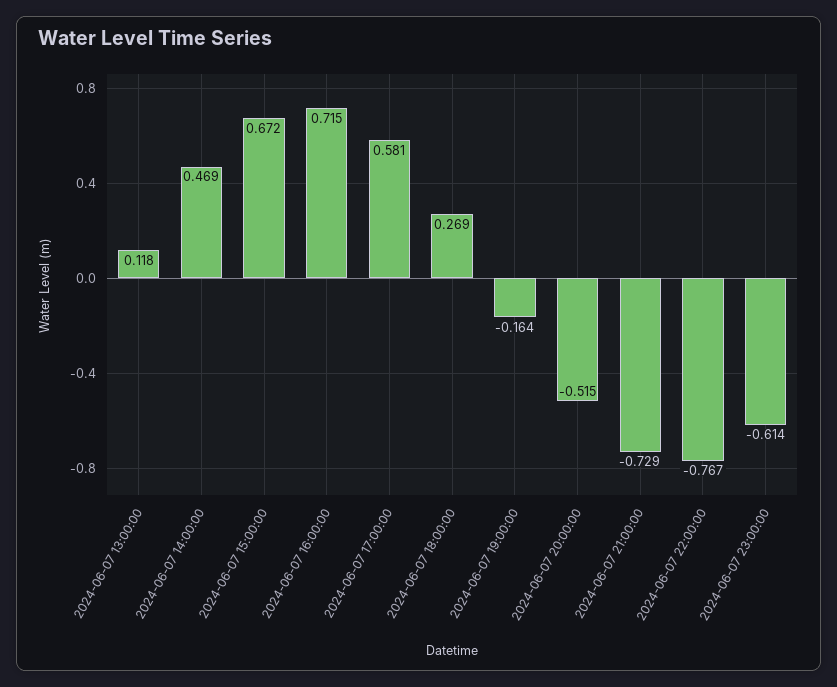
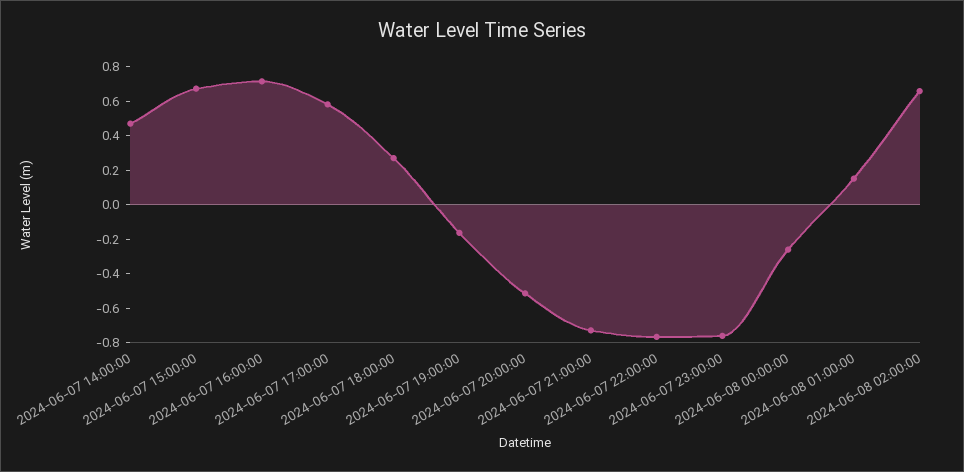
2024-06-07 13:00:00: 0.118 -> none
2024-06-07 23:00:00: -0.614 -> -0.75
2024-06-08 00:00:00: none -> -0.25
2024-06-08 01:00:00: none -> 0.15
2024-06-08 02:00:00: none -> 0.65

